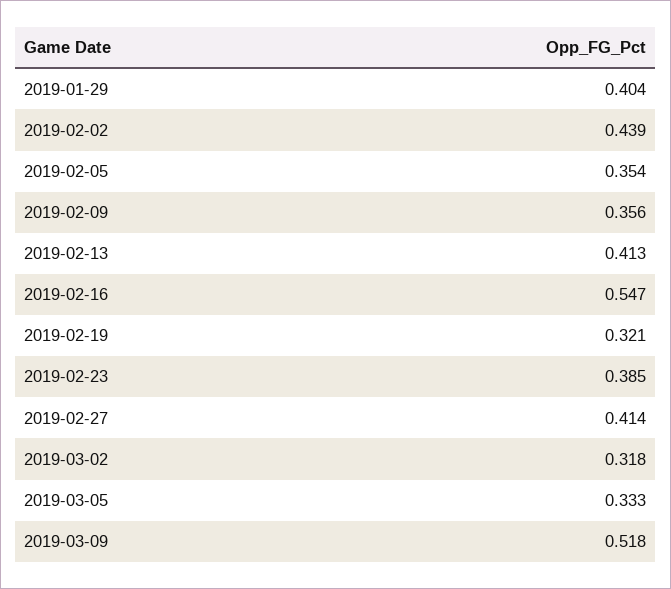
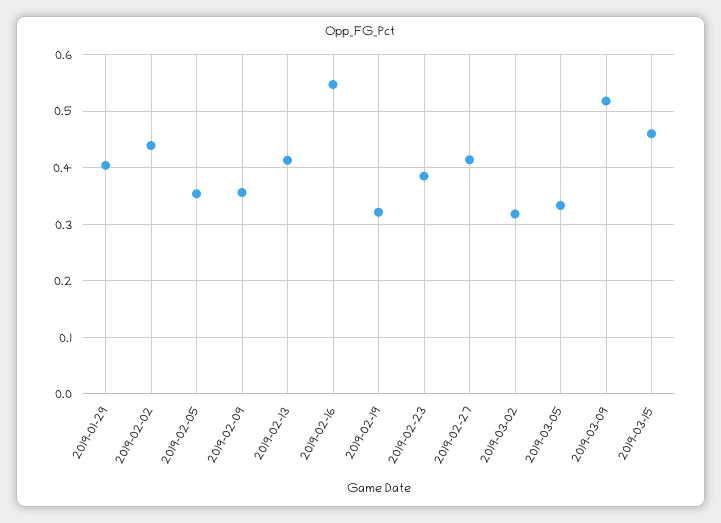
2019-03-15: none -> 0.46

